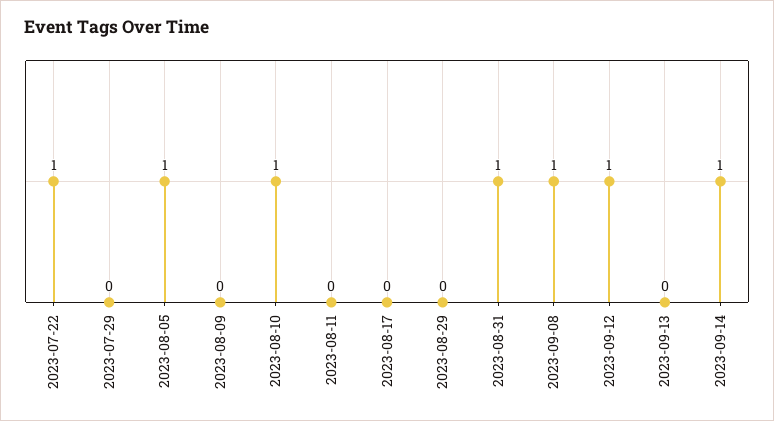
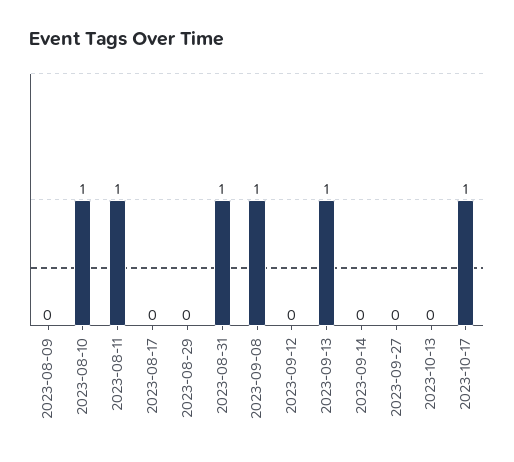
2023-07-22: 1 -> none
2023-07-29: 0 -> none
2023-08-05: 1 -> none
2023-08-11: 0 -> 1
2023-09-12: 1 -> 0
2023-09-13: 0 -> 1
2023-09-14: 1 -> 0
2023-09-27: none -> 0
2023-10-13: none -> 0
2023-10-17: none -> 1

